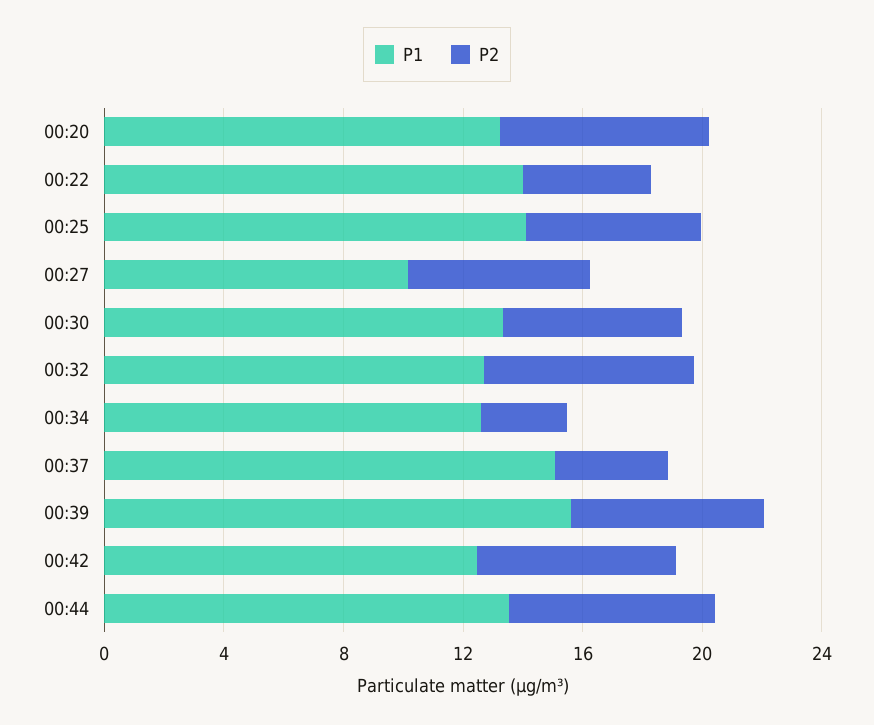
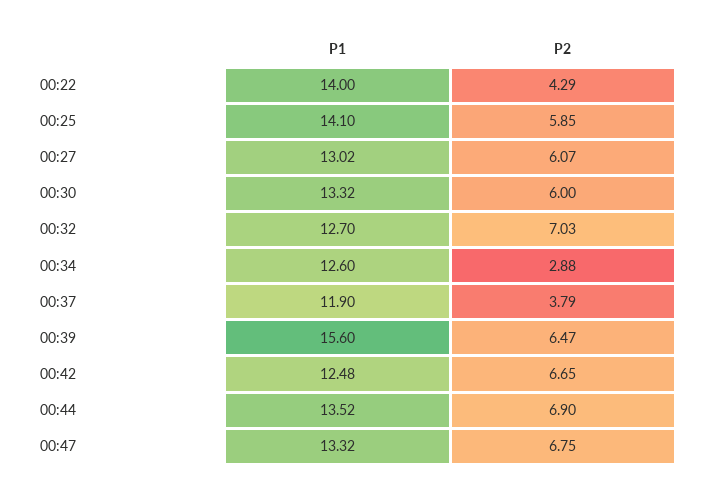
P1, 00:20: 13 -> none
P2, 00:20: 7 -> none
P1, 00:27: 10 -> 13.02
P1, 00:37: 15 -> 11.9
P1, 00:47: none -> 13.32
P2, 00:47: none -> 6.75

